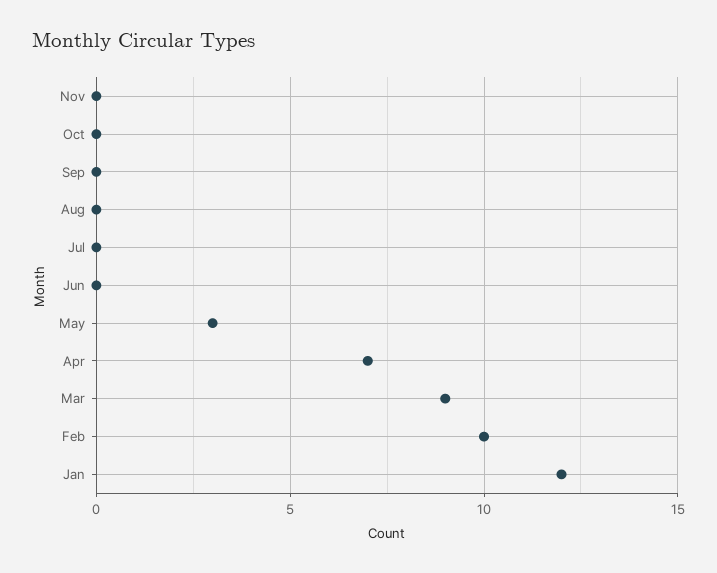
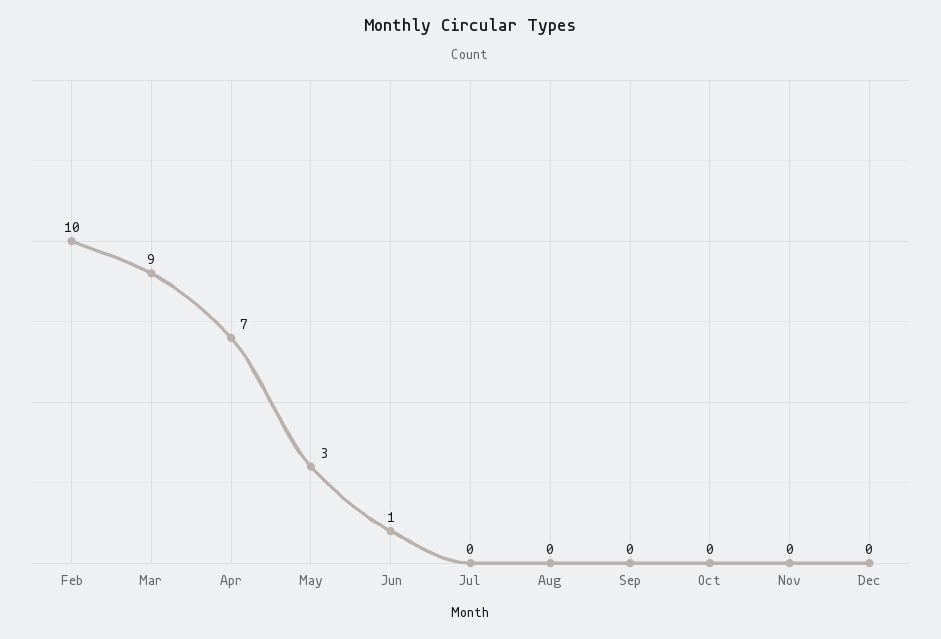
Jun: 0 -> 1
Jan: 12 -> none
Dec: none -> 0

